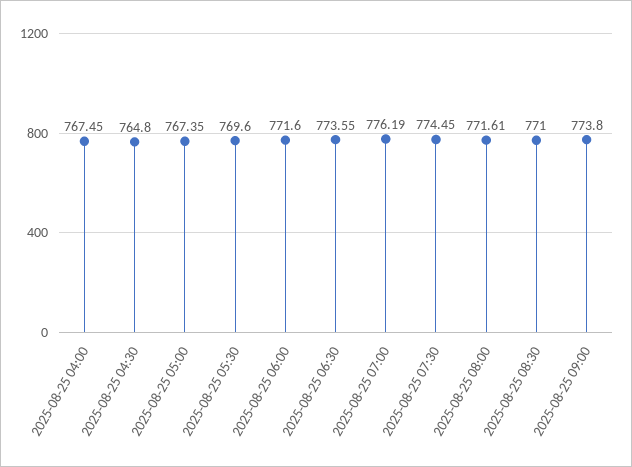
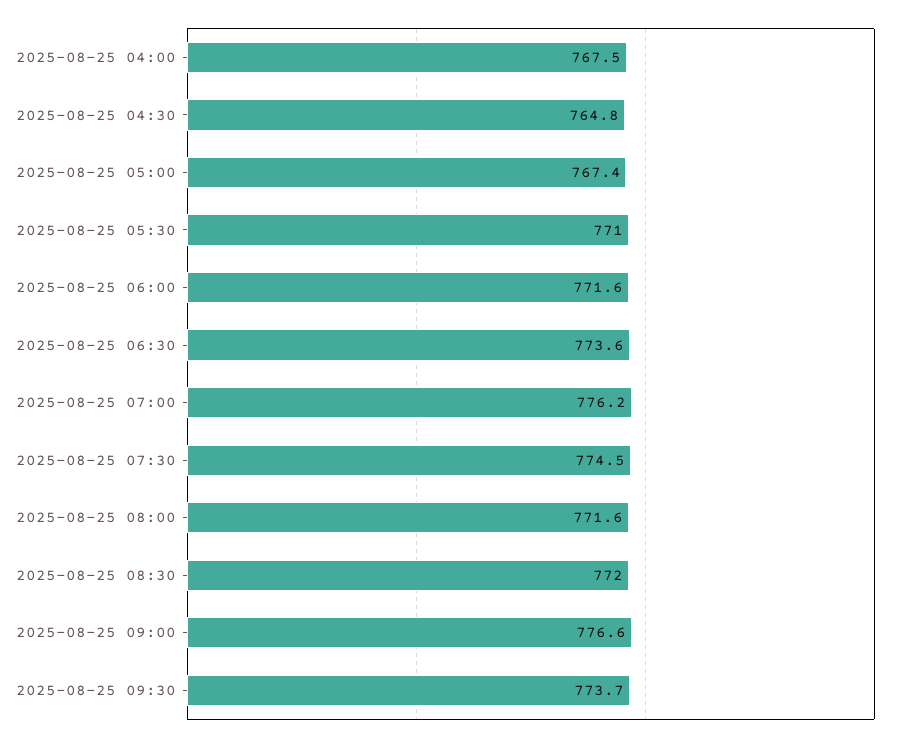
2025-08-25 05:30: 769.6 -> 771
2025-08-25 08:30: 771 -> 772
2025-08-25 09:00: 773.8 -> 776.6
2025-08-25 09:30: none -> 773.7

